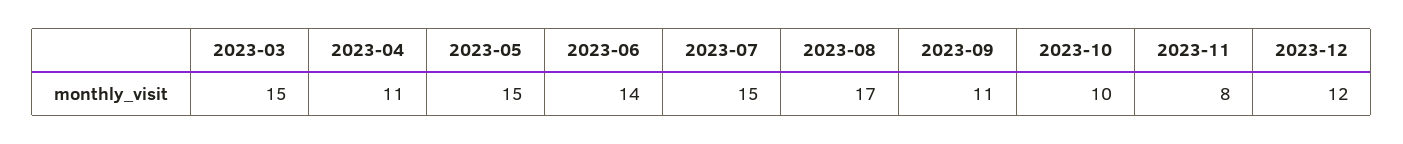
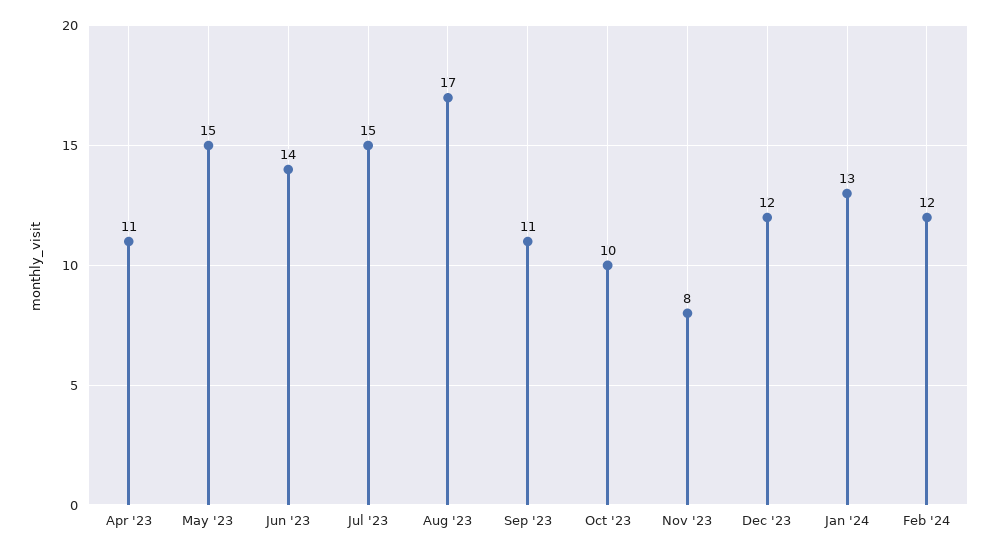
2023-03: 15 -> none
Jan '24: none -> 13
Feb '24: none -> 12

